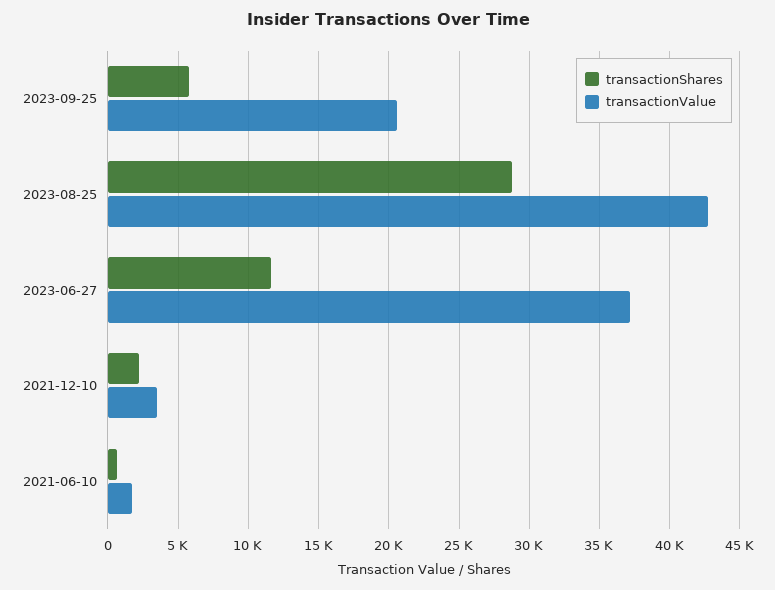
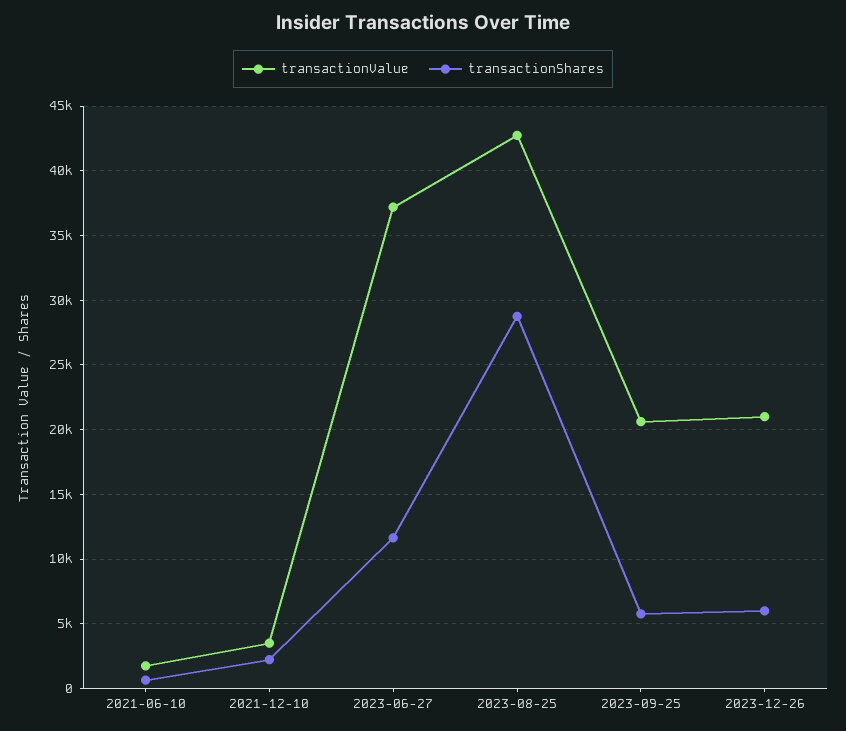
transactionValue, 2023-12-26: none -> 21000
transactionShares, 2023-12-26: none -> 6000

